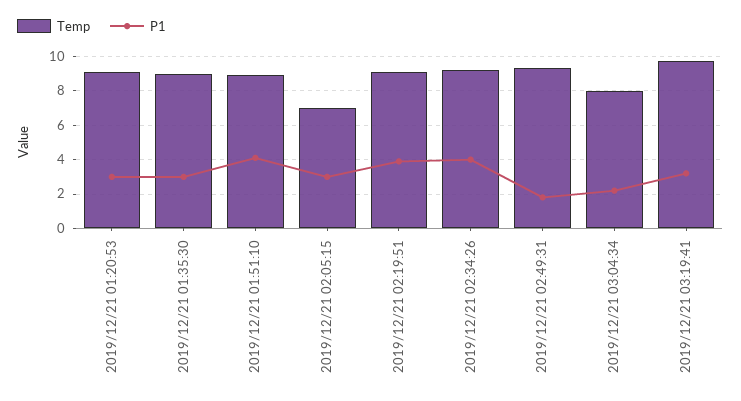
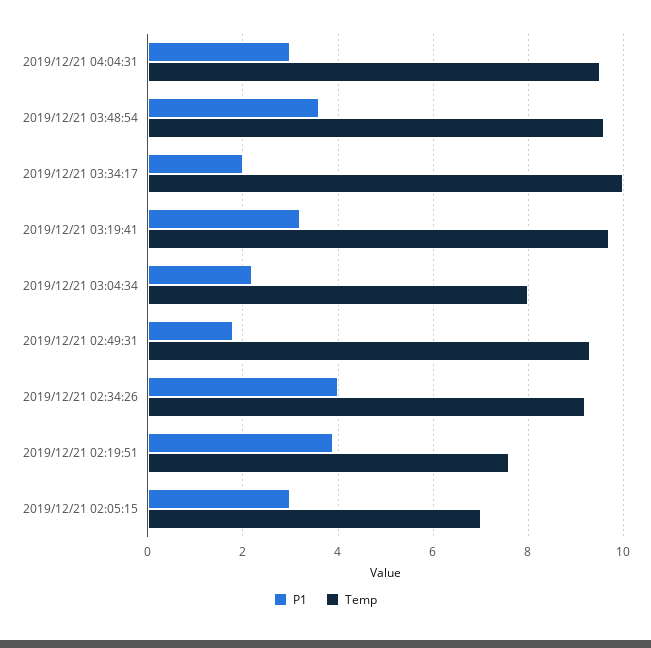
Temp, 2019/12/21 01:20:53: 9 -> none
P1, 2019/12/21 01:20:53: 3 -> none
Temp, 2019/12/21 01:35:30: 9 -> none
P1, 2019/12/21 01:35:30: 3 -> none
Temp, 2019/12/21 01:51:10: 9 -> none
P1, 2019/12/21 01:51:10: 4 -> none
Temp, 2019/12/21 02:19:51: 9 -> 7.5
P1, 2019/12/21 04:04:31: none -> 3
Temp, 2019/12/21 04:04:31: none -> 9.5
P1, 2019/12/21 03:48:54: none -> 3.5
Temp, 2019/12/21 03:48:54: none -> 9.5
P1, 2019/12/21 03:34:17: none -> 2
Temp, 2019/12/21 03:34:17: none -> 10

